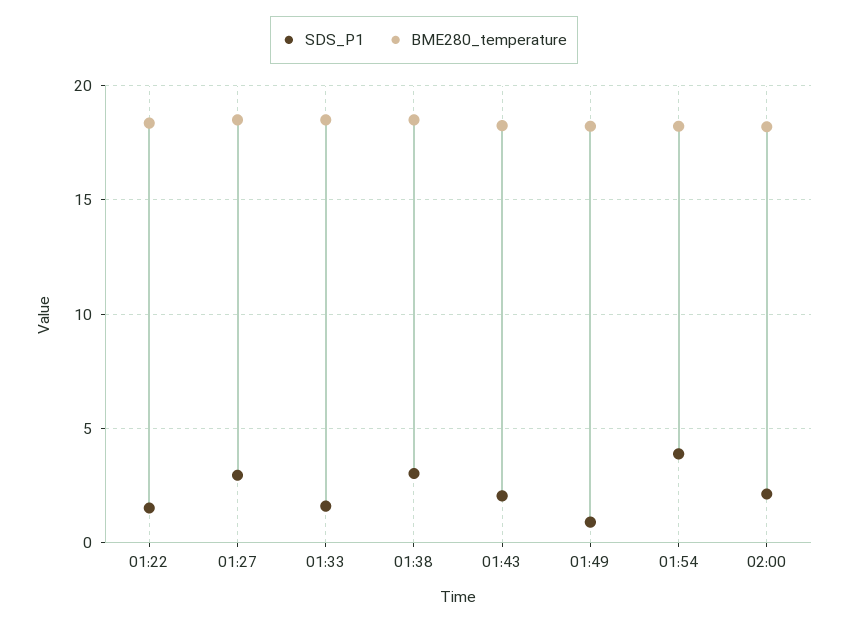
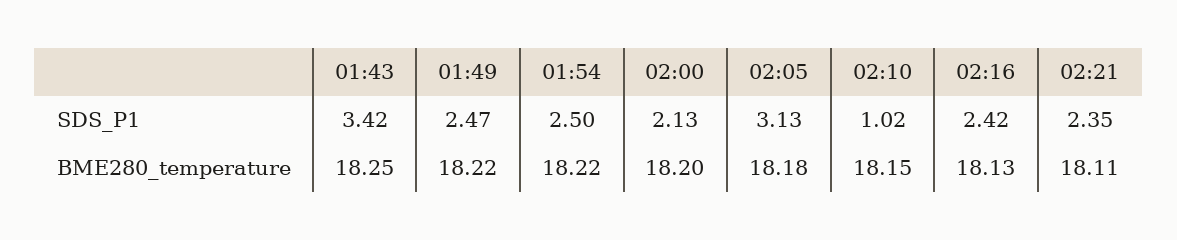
SDS_P1, 01:22: 1.5 -> none
BME280_temperature, 01:22: 18.5 -> none
SDS_P1, 01:27: 3 -> none
BME280_temperature, 01:27: 18.5 -> none
SDS_P1, 01:33: 1.5 -> none
BME280_temperature, 01:33: 18.5 -> none
SDS_P1, 01:38: 3 -> none
BME280_temperature, 01:38: 18.5 -> none
SDS_P1, 01:43: 2 -> 3.42
SDS_P1, 01:49: 1 -> 2.47
SDS_P1, 01:54: 4 -> 2.5
SDS_P1, 02:05: none -> 3.13
SDS_P1, 02:10: none -> 1.02
SDS_P1, 02:16: none -> 2.42
SDS_P1, 02:21: none -> 2.35
BME280_temperature, 02:05: none -> 18.18
BME280_temperature, 02:10: none -> 18.15
BME280_temperature, 02:16: none -> 18.13
BME280_temperature, 02:21: none -> 18.11

